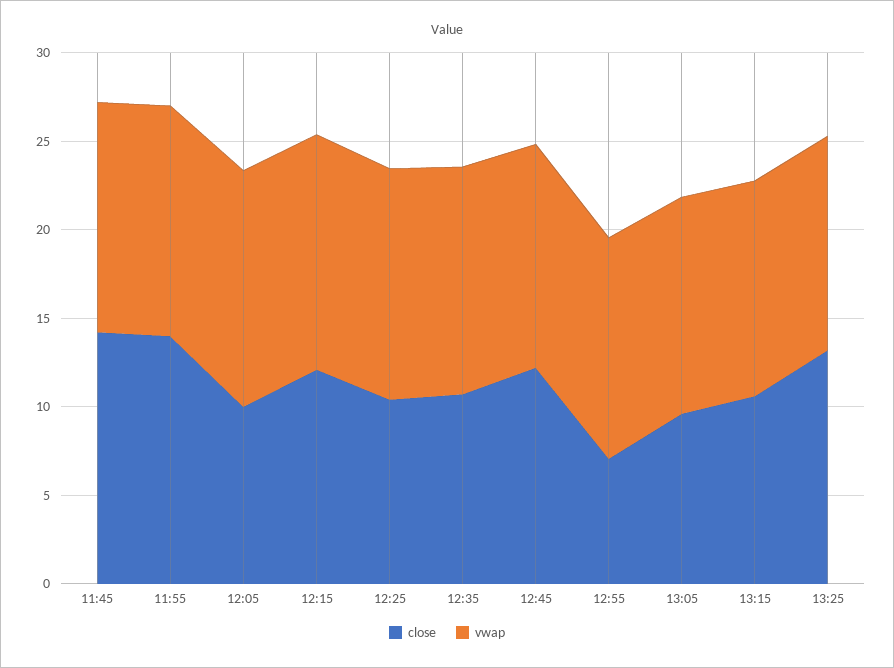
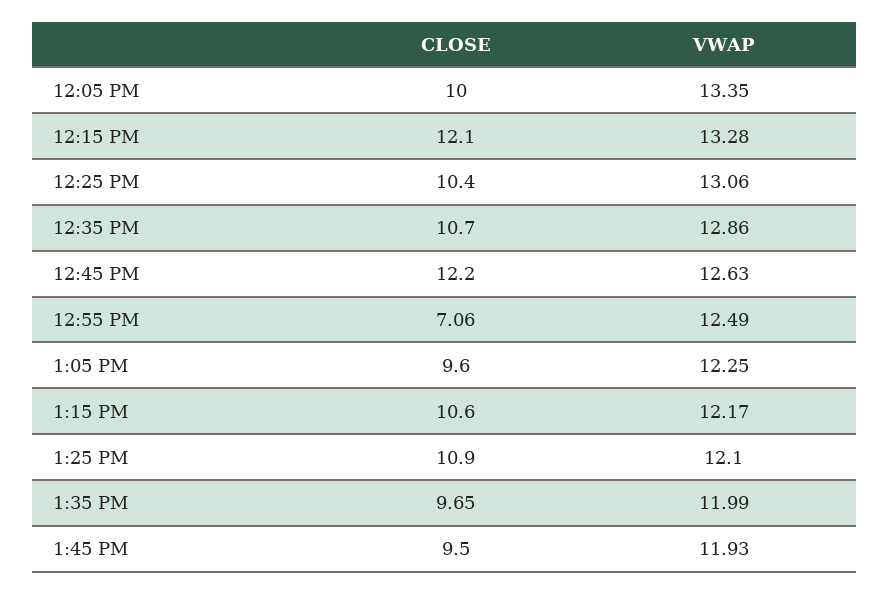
close, 11:45: 14 -> none
vwap, 11:45: 13 -> none
close, 11:55: 14 -> none
vwap, 11:55: 13 -> none
close, 13:25: 13 -> 10.9
close, 1:35 PM: none -> 9.65
vwap, 1:35 PM: none -> 11.99
close, 1:45 PM: none -> 9.5
vwap, 1:45 PM: none -> 11.93

